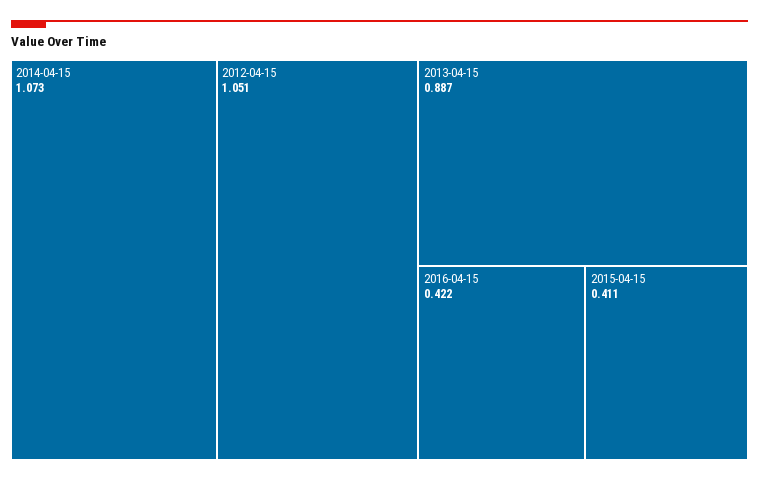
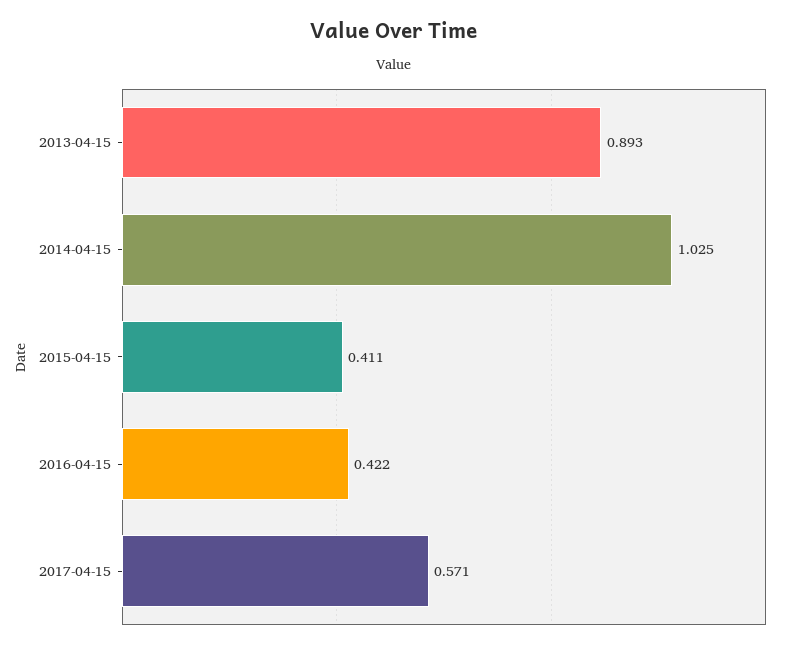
2014-04-15: 1.073 -> 1.025
2012-04-15: 1.051 -> none
2013-04-15: 0.887 -> 0.893
2017-04-15: none -> 0.571

